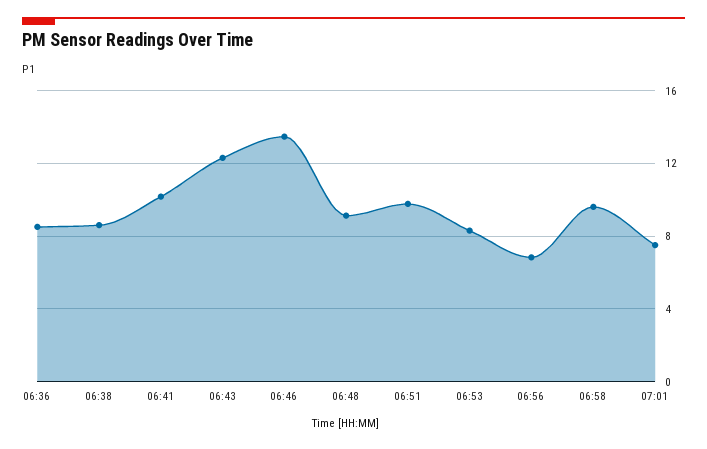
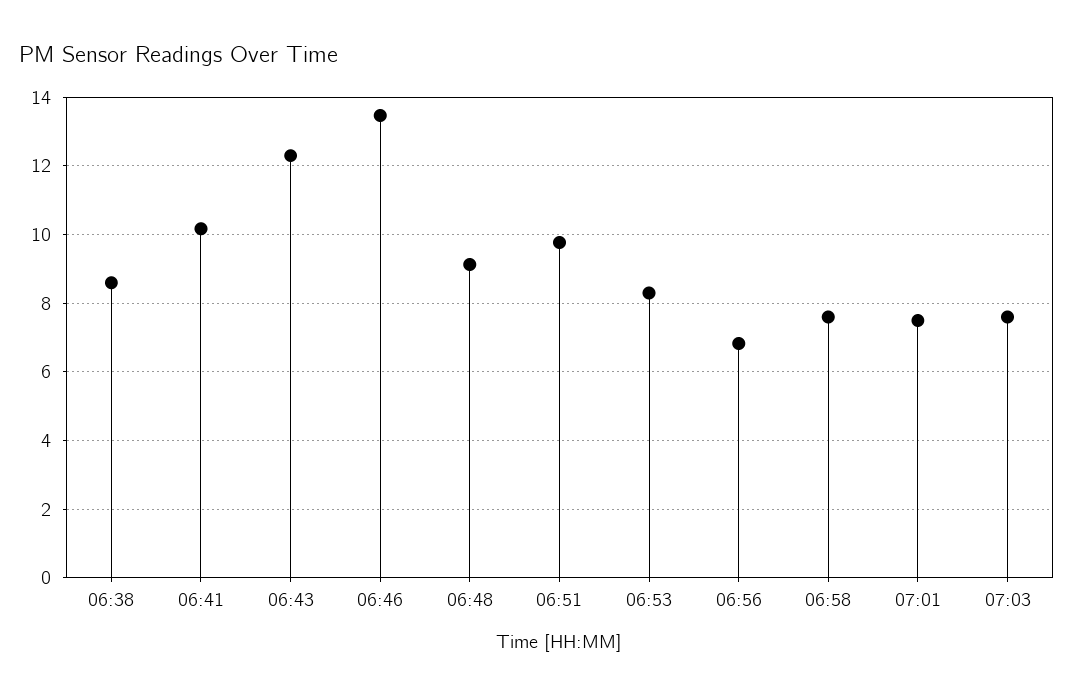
06:36: 8.5 -> none
06:58: 9.5 -> 7.6
07:03: none -> 7.6

